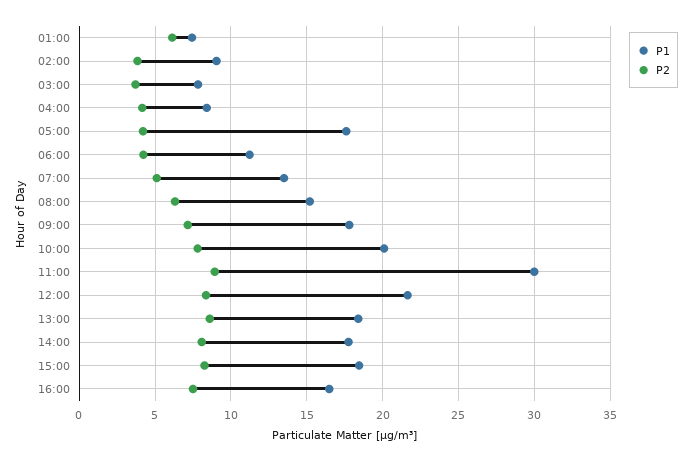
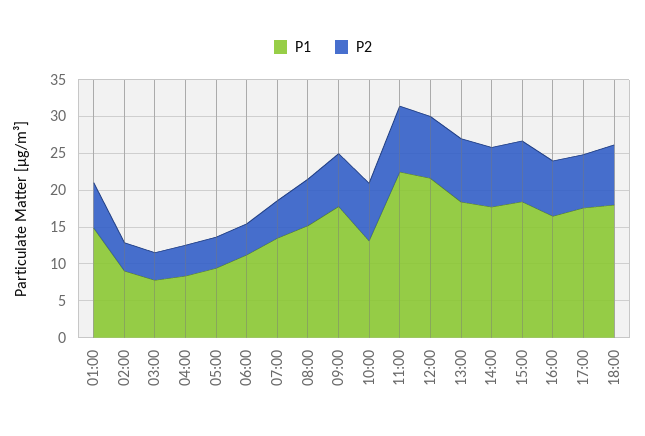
P1, 01:00: 7.5 -> 15
P1, 05:00: 17.5 -> 10
P1, 10:00: 20 -> 12.5
P1, 11:00: 30 -> 22.5
P1, 17:00: none -> 17.5
P2, 17:00: none -> 7.5
P1, 18:00: none -> 17.5
P2, 18:00: none -> 7.5

